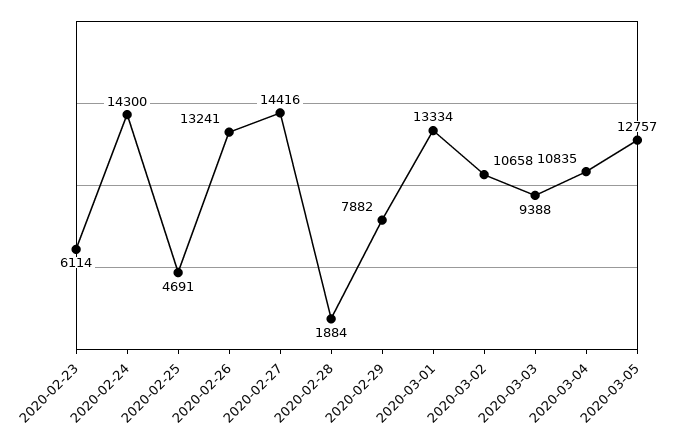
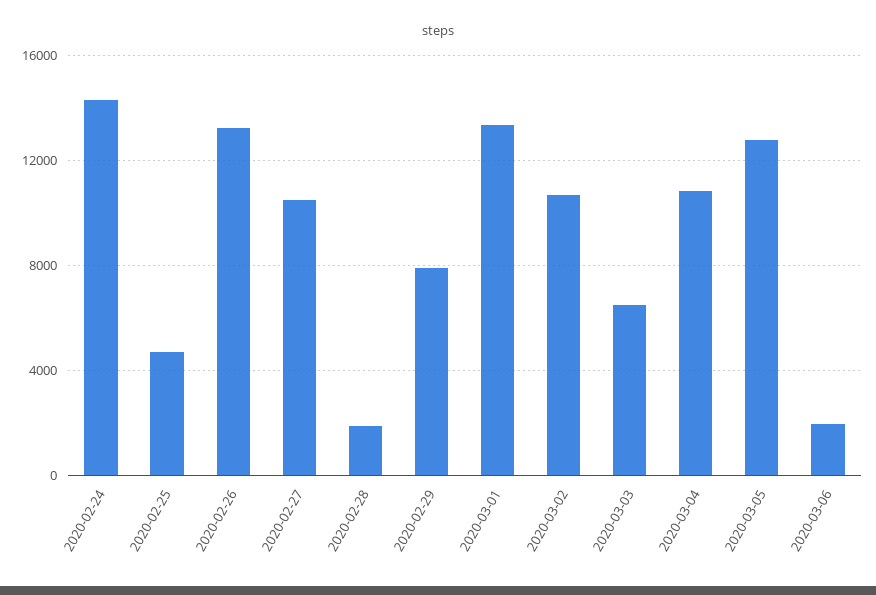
2020-02-23: 6114 -> none
2020-02-27: 14416 -> 10500
2020-03-03: 9388 -> 6500
2020-03-06: none -> 2000

